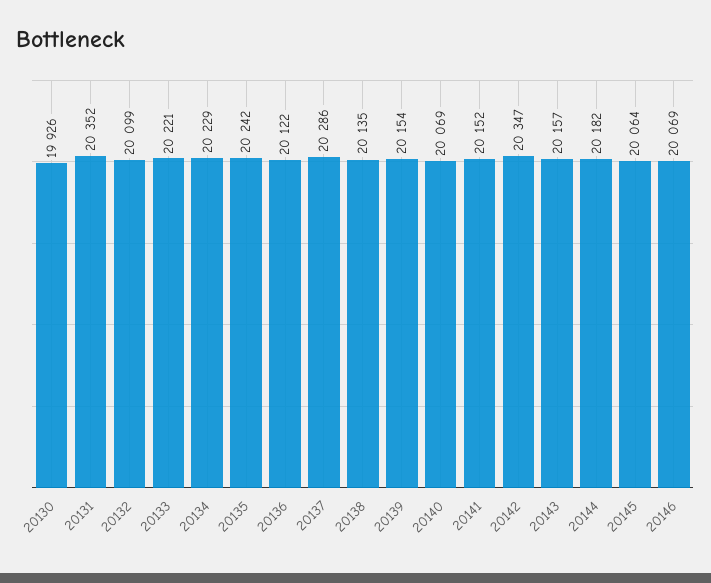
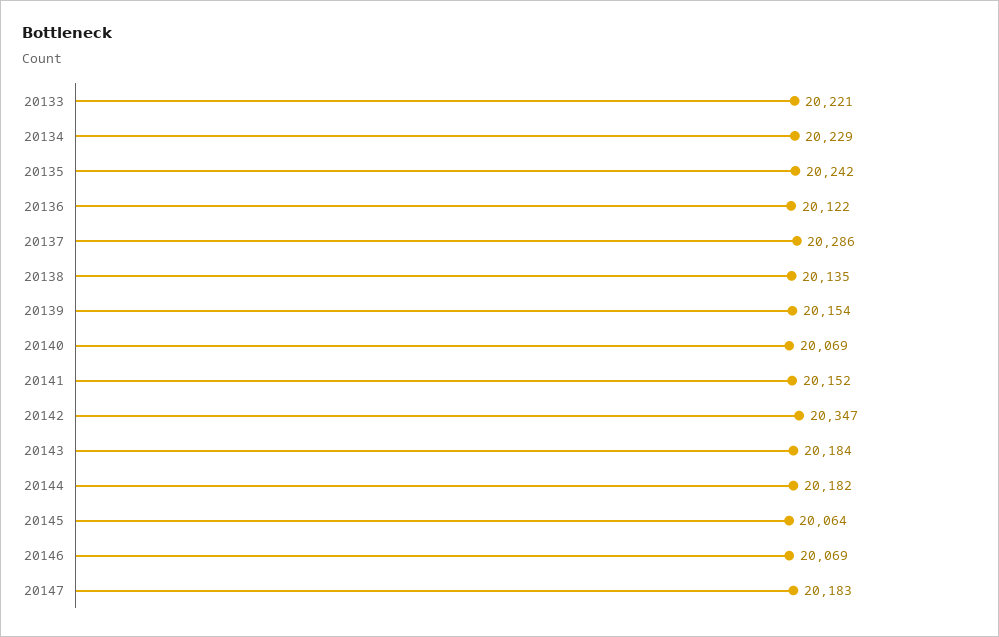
20130: 19926 -> none
20131: 20352 -> none
20132: 20099 -> none
20143: 20157 -> 20184
20147: none -> 20183

